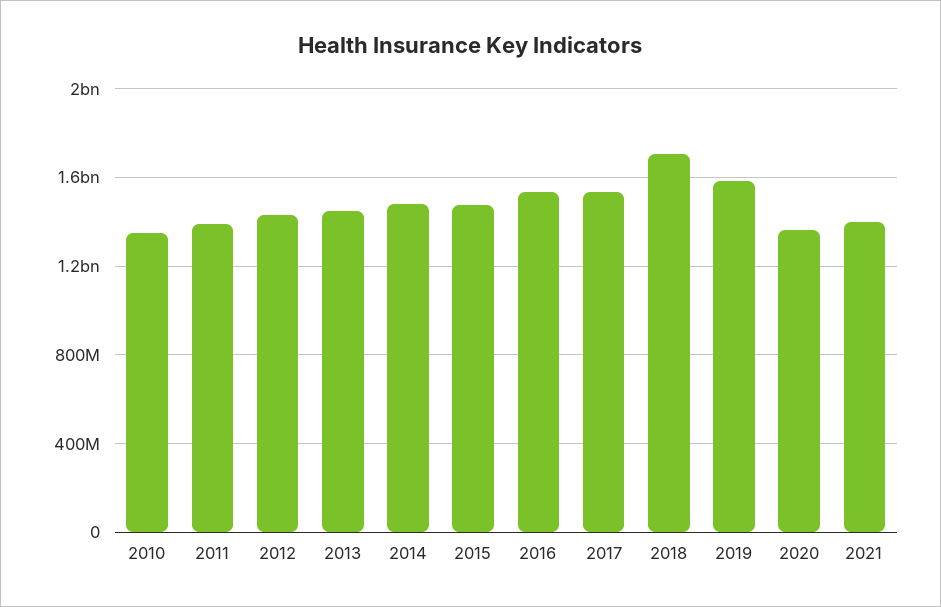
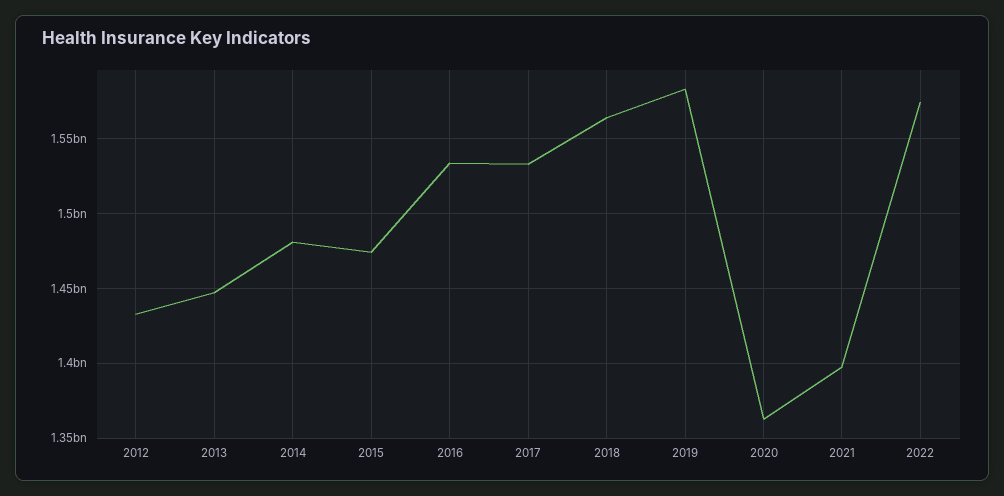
2010: 1350000000 -> none
2011: 1400000000 -> none
2018: 1700000000 -> 1565000000
2022: none -> 1575000000

